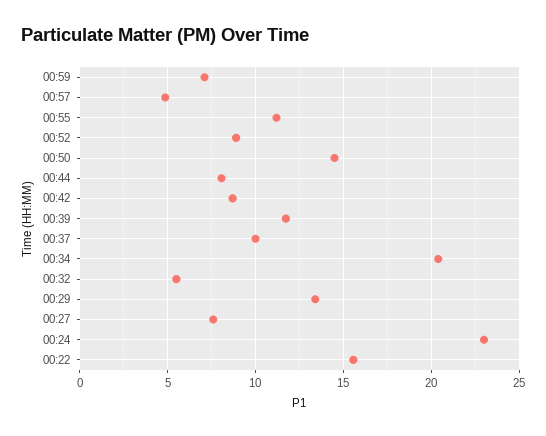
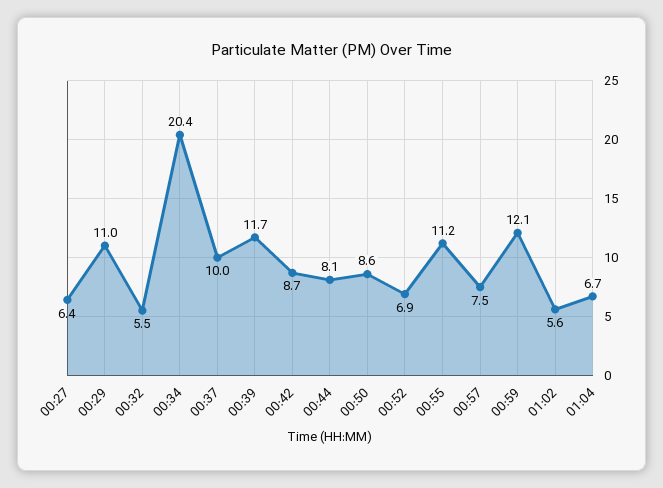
00:59: 7 -> 12.1
00:57: 5 -> 7.5
00:52: 9 -> 6.9
00:50: 14.5 -> 8.6
00:29: 13.5 -> 11
00:27: 7.5 -> 6.4
00:24: 23 -> none
00:22: 15.5 -> none
01:02: none -> 5.6
01:04: none -> 6.7

